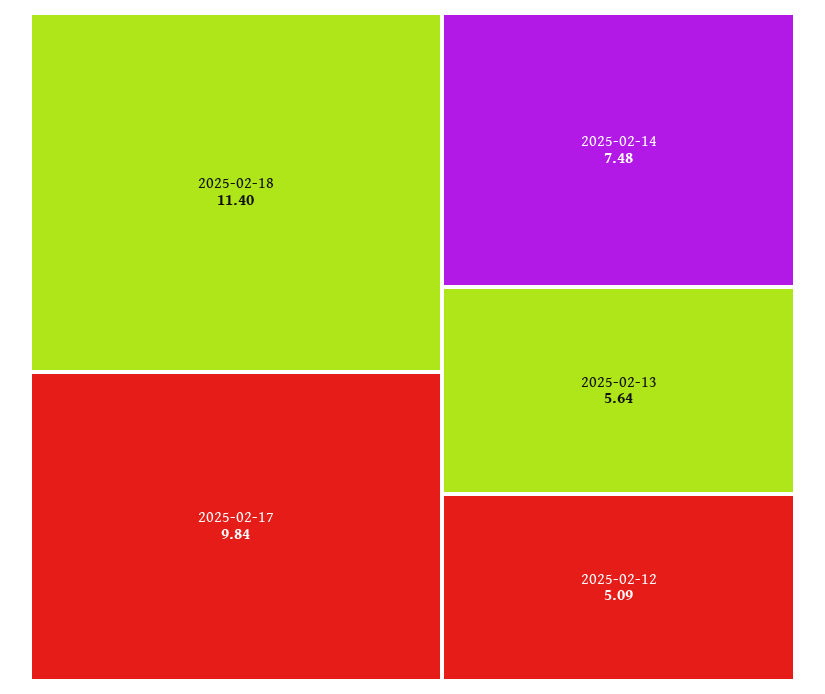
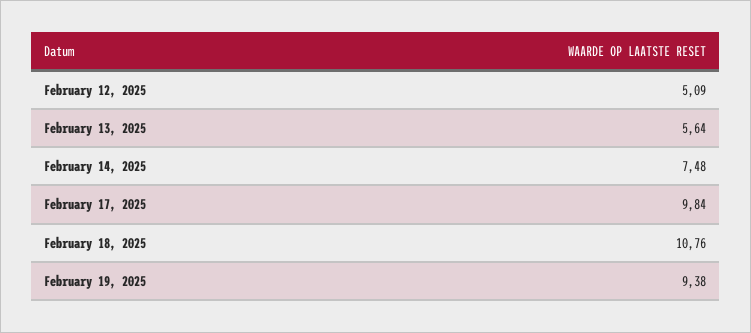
2025-02-18: 11.4 -> 10.76
February 19, 2025: none -> 9.38

